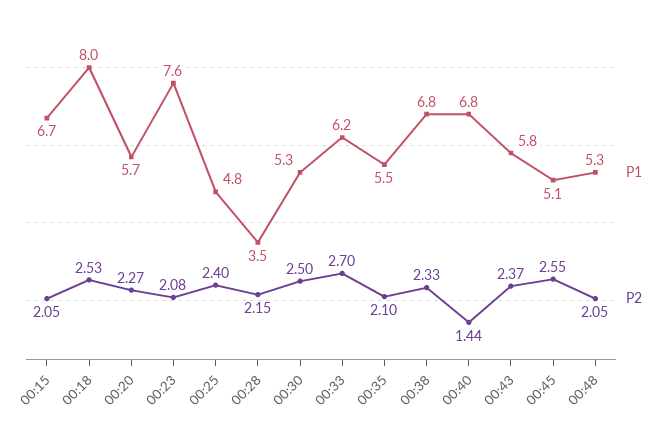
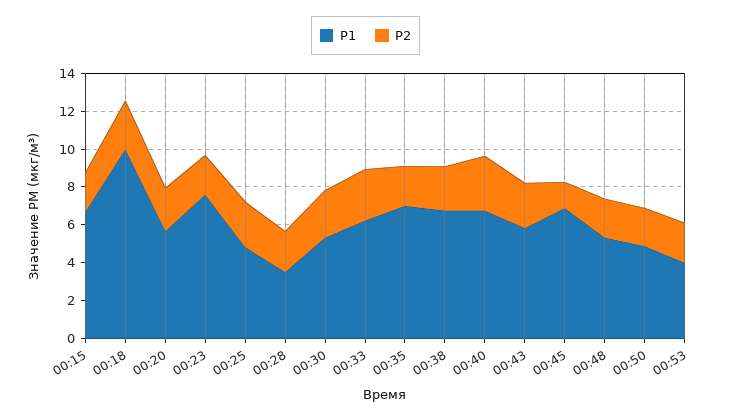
P1, 00:18: 8 -> 10
P1, 00:35: 5.5 -> 7
P2, 00:40: 1.44 -> 3
P1, 00:45: 5.1 -> 7
P2, 00:45: 2.55 -> 1.5
P1, 00:50: none -> 5
P2, 00:50: none -> 2
P1, 00:53: none -> 4
P2, 00:53: none -> 2

